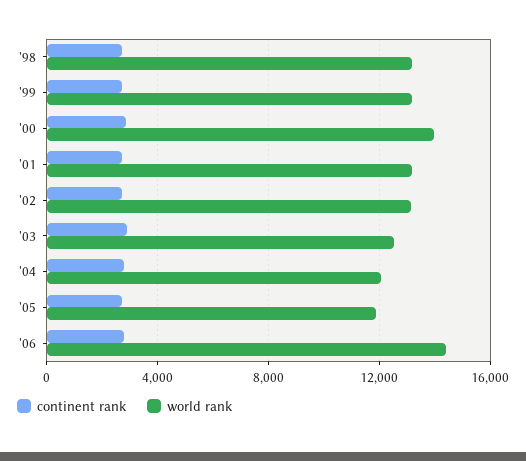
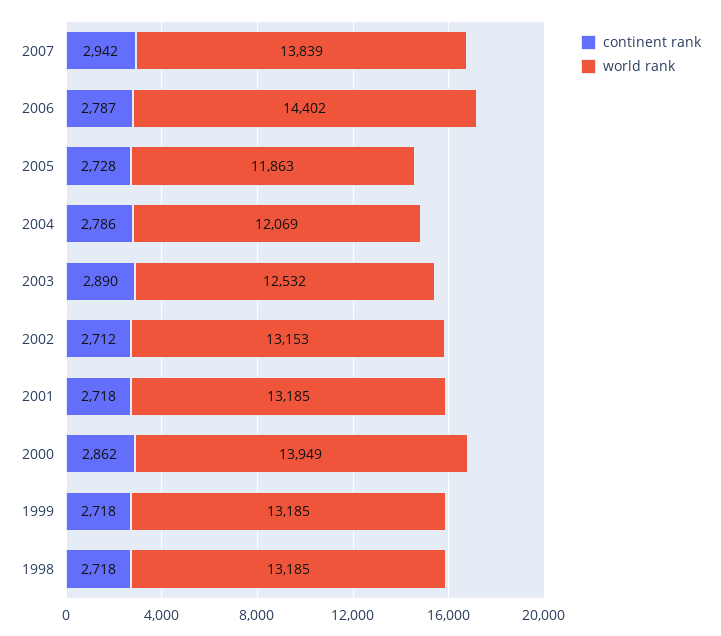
continent rank, 2007: none -> 2942
world rank, 2007: none -> 13839

